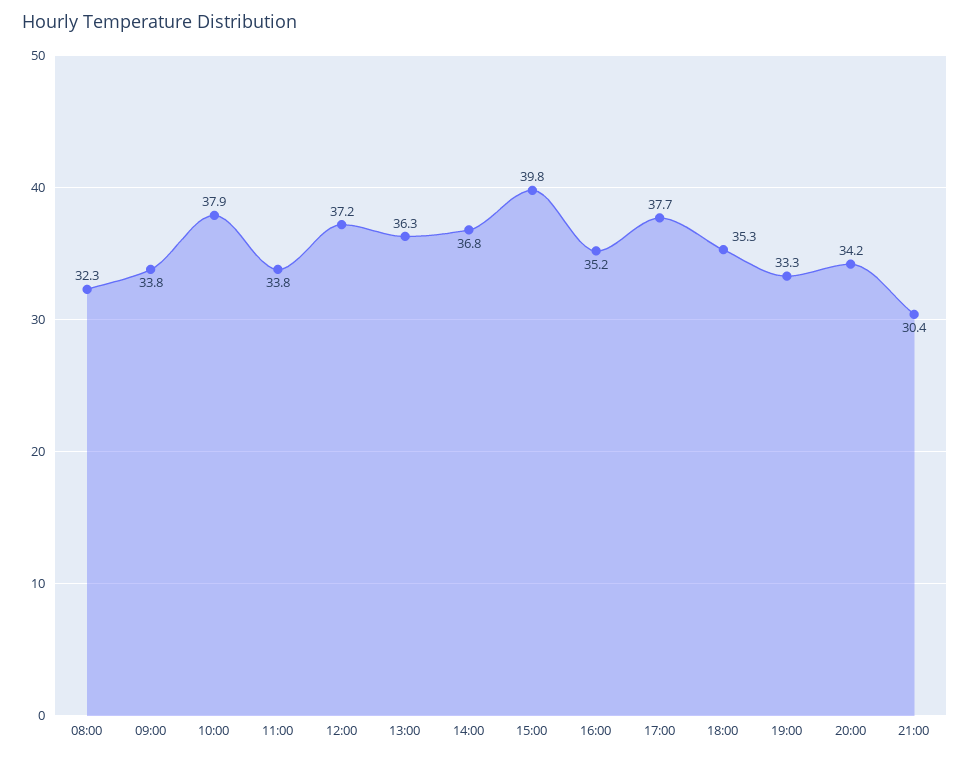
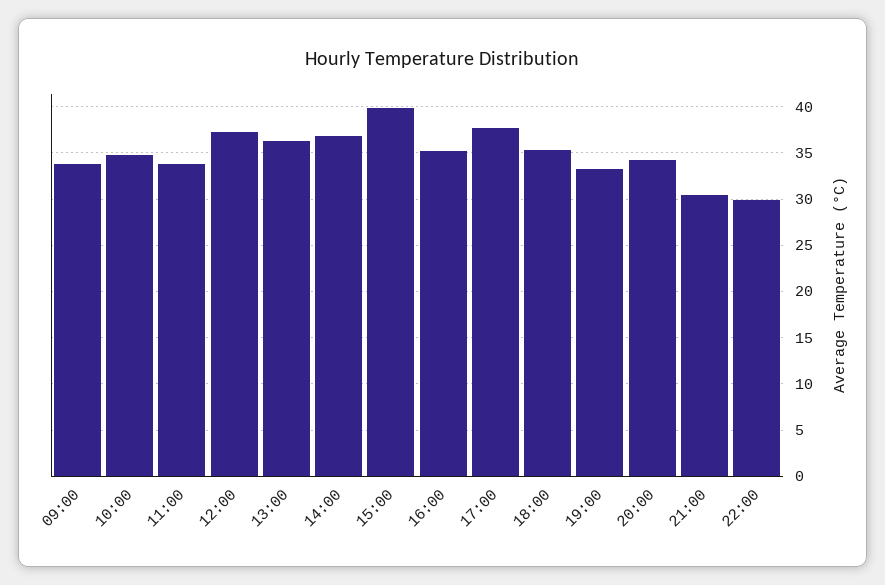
08:00: 32.3 -> none
10:00: 37.9 -> 35
22:00: none -> 30

